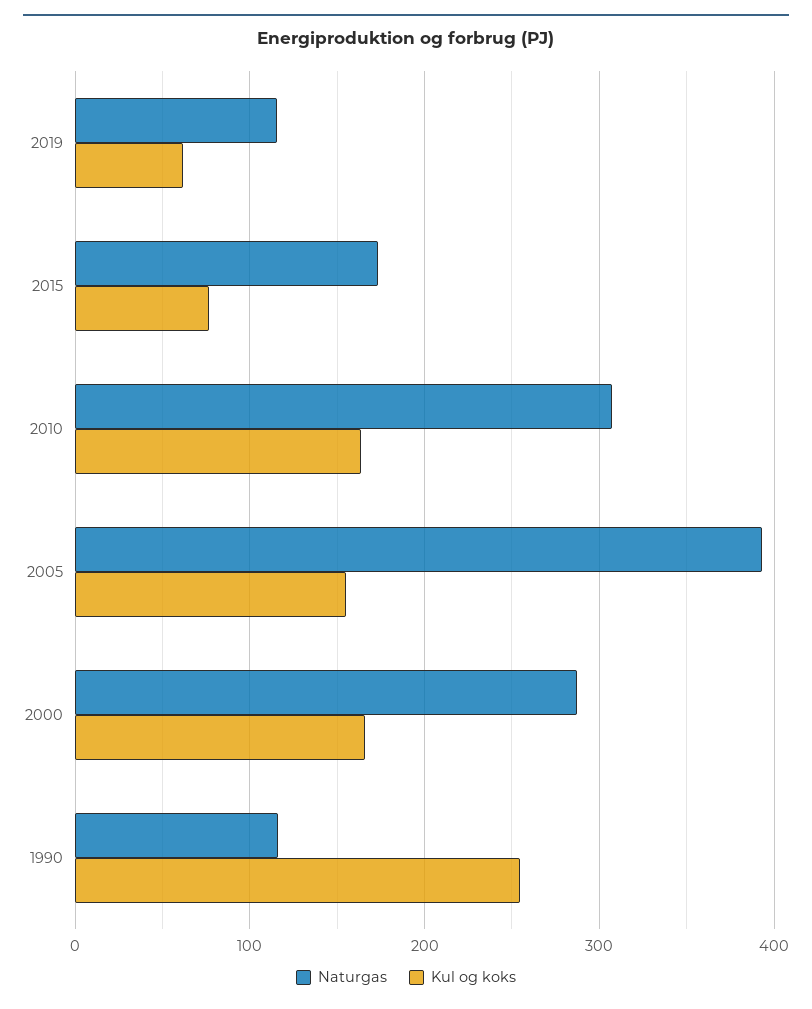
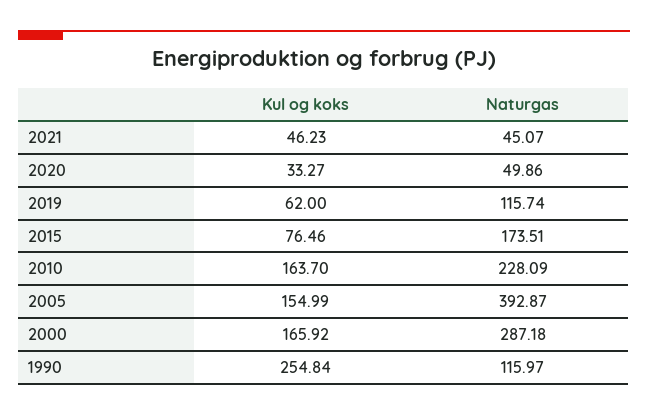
Naturgas, 2010: 310 -> 228.09
Kul og koks, 2021: none -> 46.23
Naturgas, 2021: none -> 45.07
Kul og koks, 2020: none -> 33.27
Naturgas, 2020: none -> 49.86

